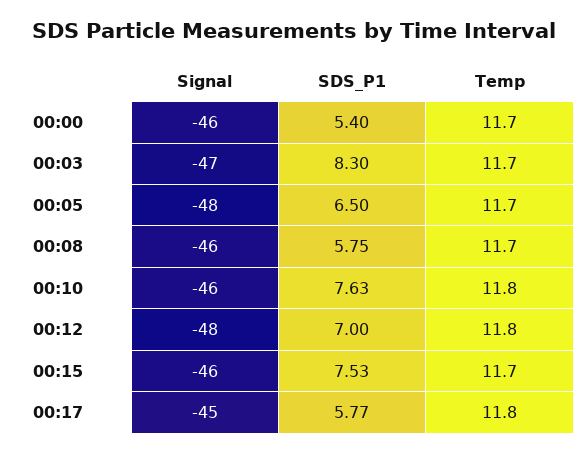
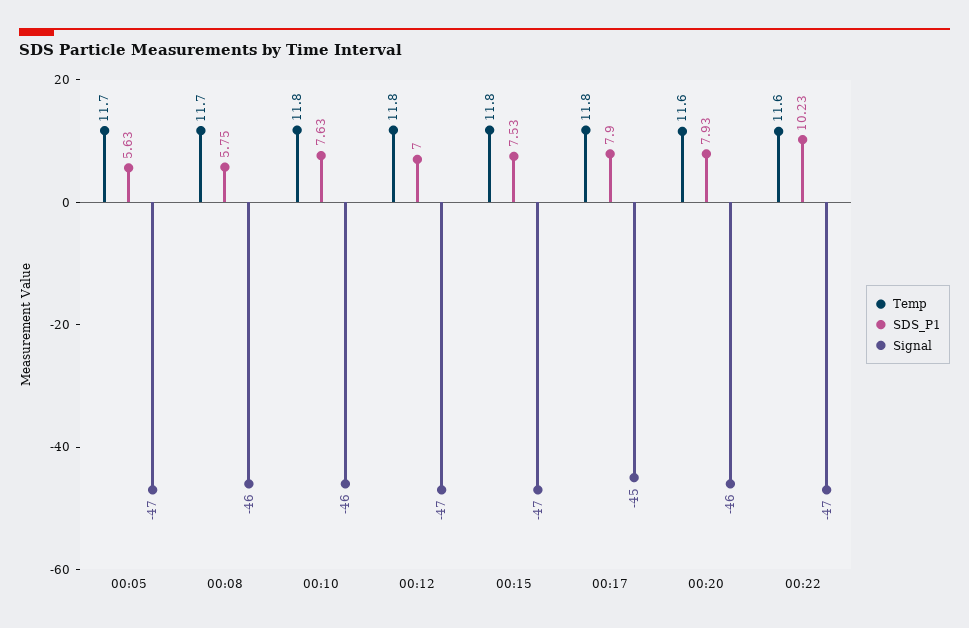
Signal, 00:00: -46 -> none
SDS_P1, 00:00: 5.4 -> none
Temp, 00:00: 11.7 -> none
Signal, 00:03: -47 -> none
SDS_P1, 00:03: 8.3 -> none
Temp, 00:03: 11.7 -> none
Signal, 00:05: -48 -> -47
SDS_P1, 00:05: 6.5 -> 5.63
Signal, 00:12: -48 -> -47
Signal, 00:15: -46 -> -47
Temp, 00:15: 11.7 -> 11.8
SDS_P1, 00:17: 5.77 -> 7.9
Temp, 00:20: none -> 11.6
SDS_P1, 00:20: none -> 7.93
Signal, 00:20: none -> -46
Temp, 00:22: none -> 11.6
SDS_P1, 00:22: none -> 10.23
Signal, 00:22: none -> -47

